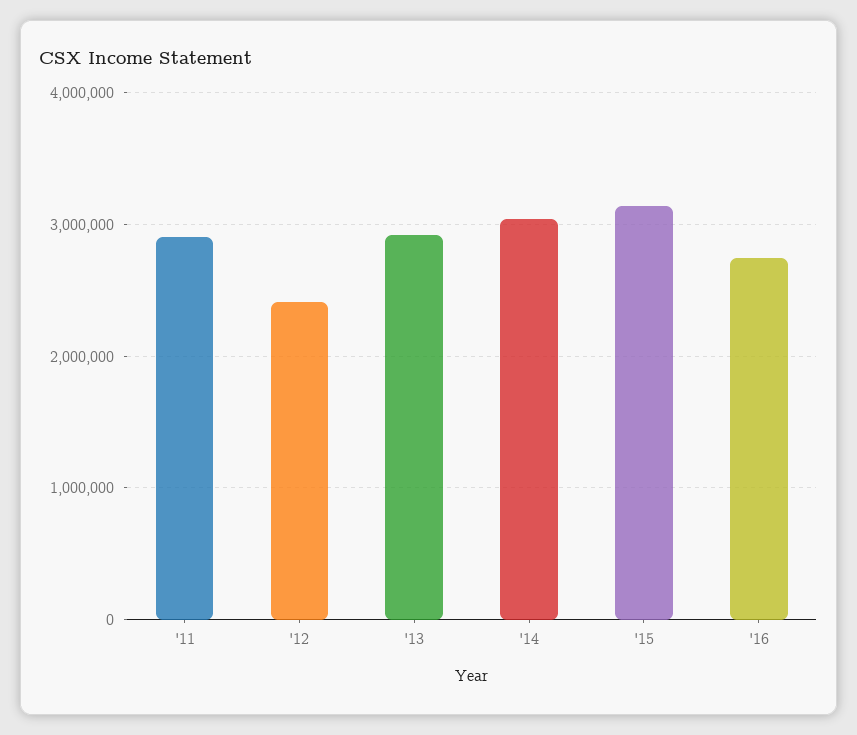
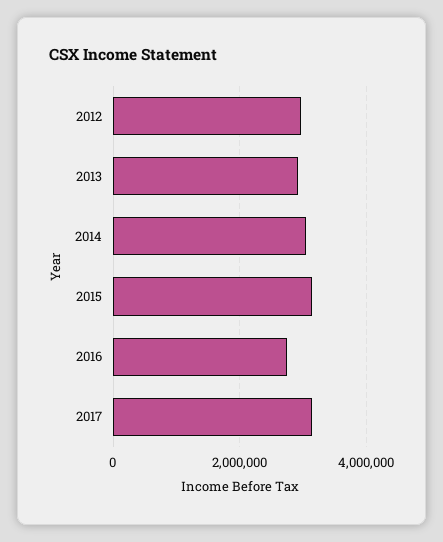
'11: 2900000 -> none
'12: 2400000 -> 3000000
2017: none -> 3200000

